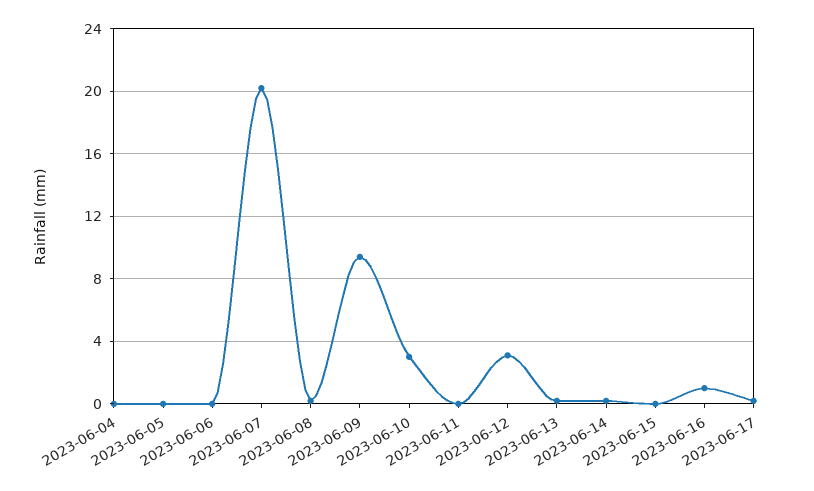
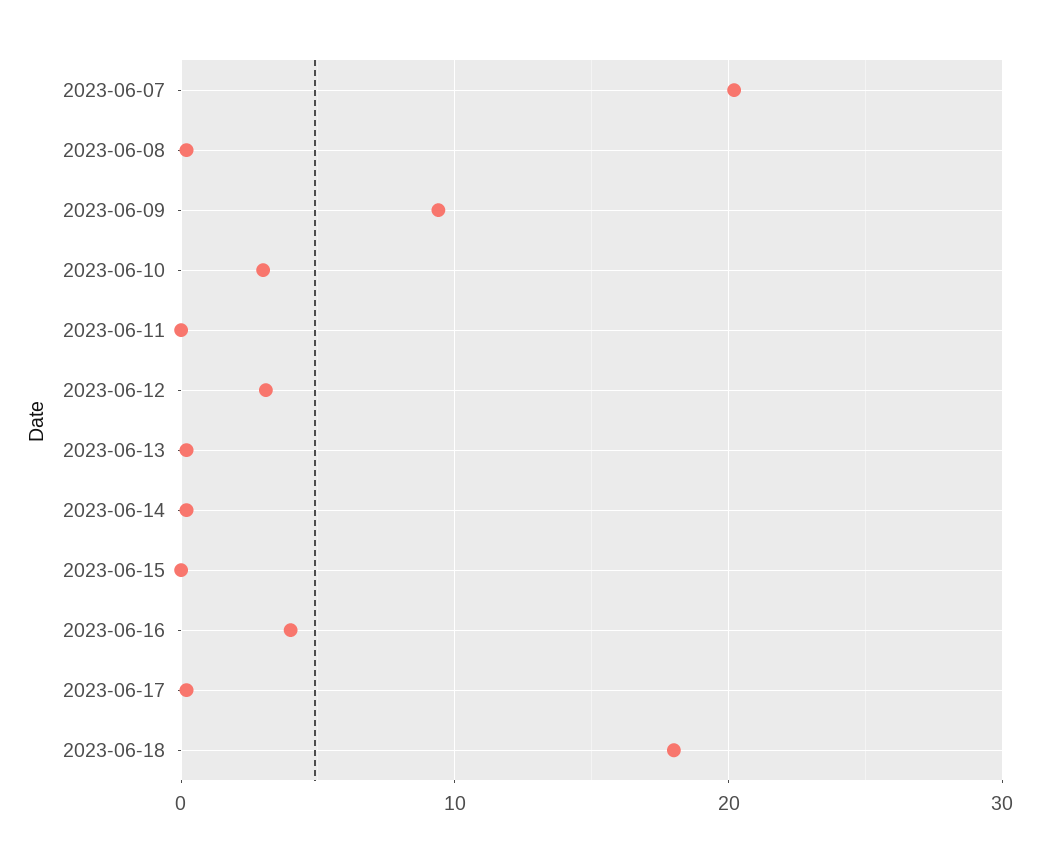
2023-06-04: 0 -> none
2023-06-05: 0 -> none
2023-06-06: 0 -> none
2023-06-16: 1 -> 4
2023-06-18: none -> 18

